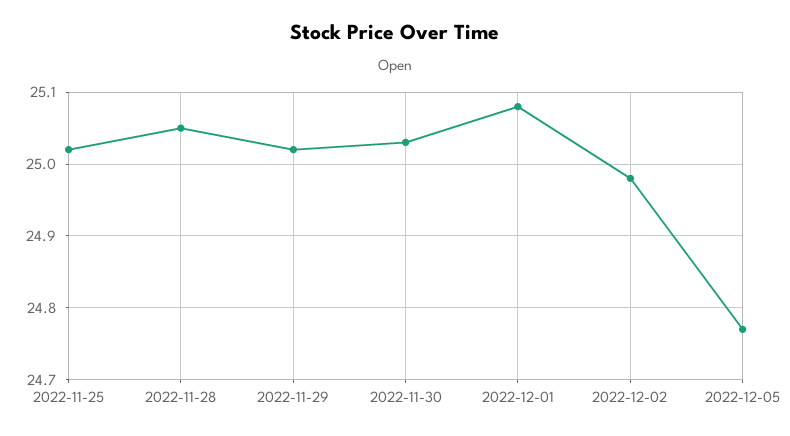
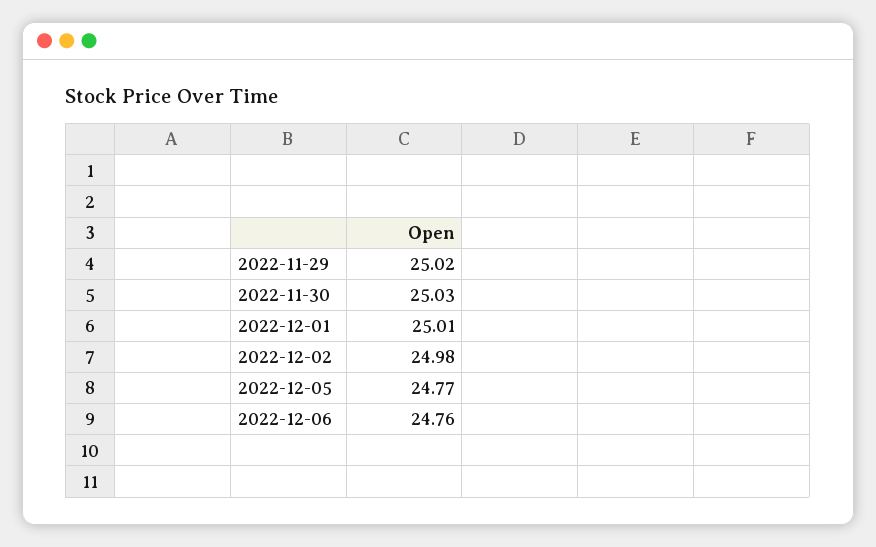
2022-11-25: 25.02 -> none
2022-11-28: 25.05 -> none
2022-12-01: 25.08 -> 25.01
2022-12-06: none -> 24.76

